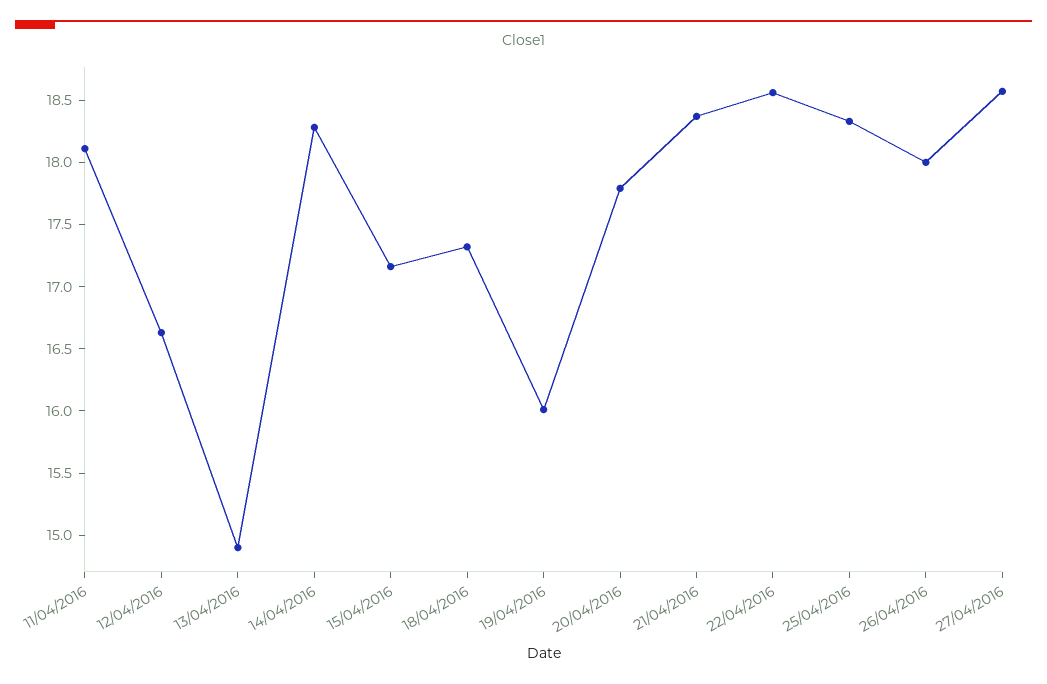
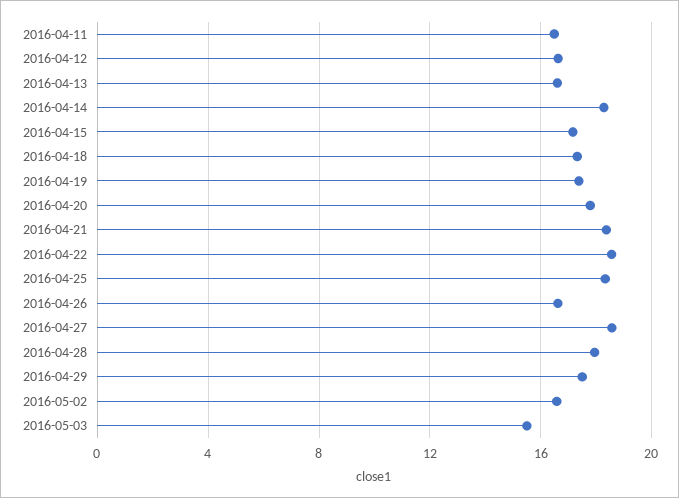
11/04/2016: 18.1 -> 16.5
13/04/2016: 14.9 -> 16.5
19/04/2016: 16 -> 17.5
26/04/2016: 18 -> 16.5
2016-04-28: none -> 18
2016-04-29: none -> 17.5
2016-05-02: none -> 16.5
2016-05-03: none -> 15.5

